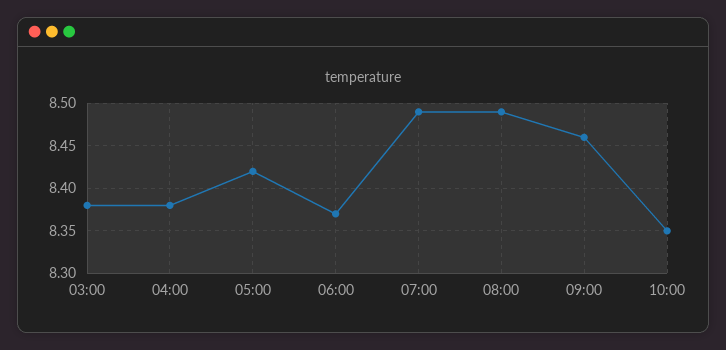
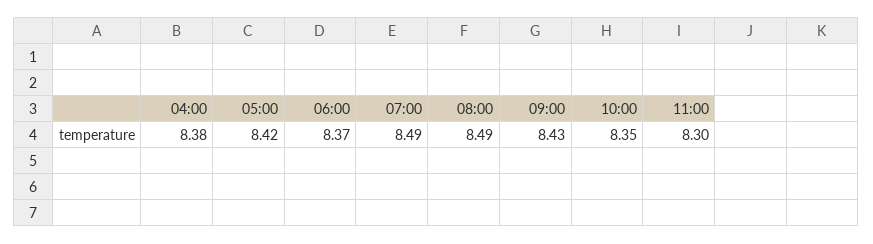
03:00: 8.38 -> none
09:00: 8.46 -> 8.43
11:00: none -> 8.3

